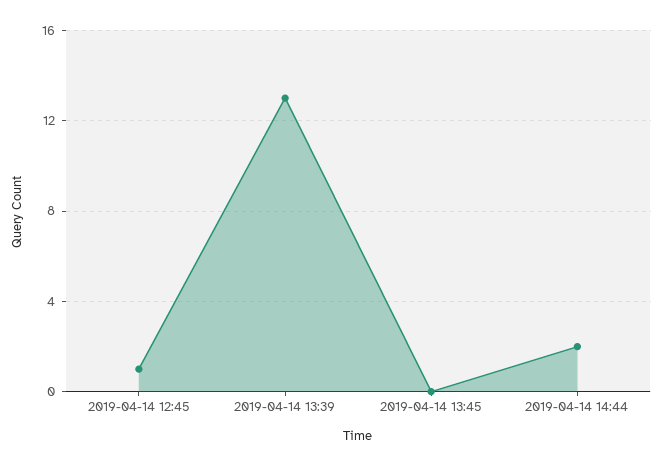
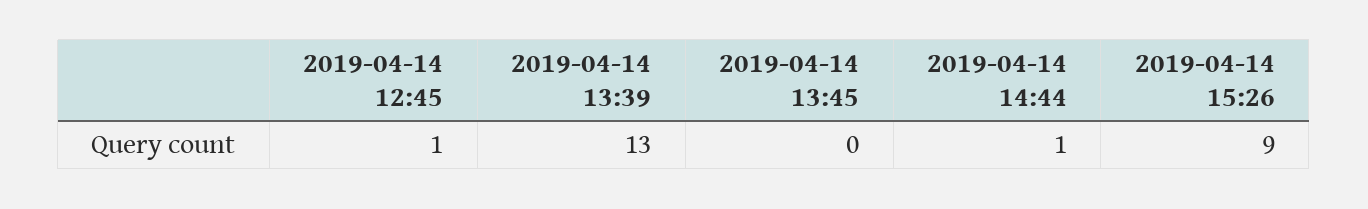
2019-04-14 14:44: 2 -> 1
2019-04-14 15:26: none -> 9

